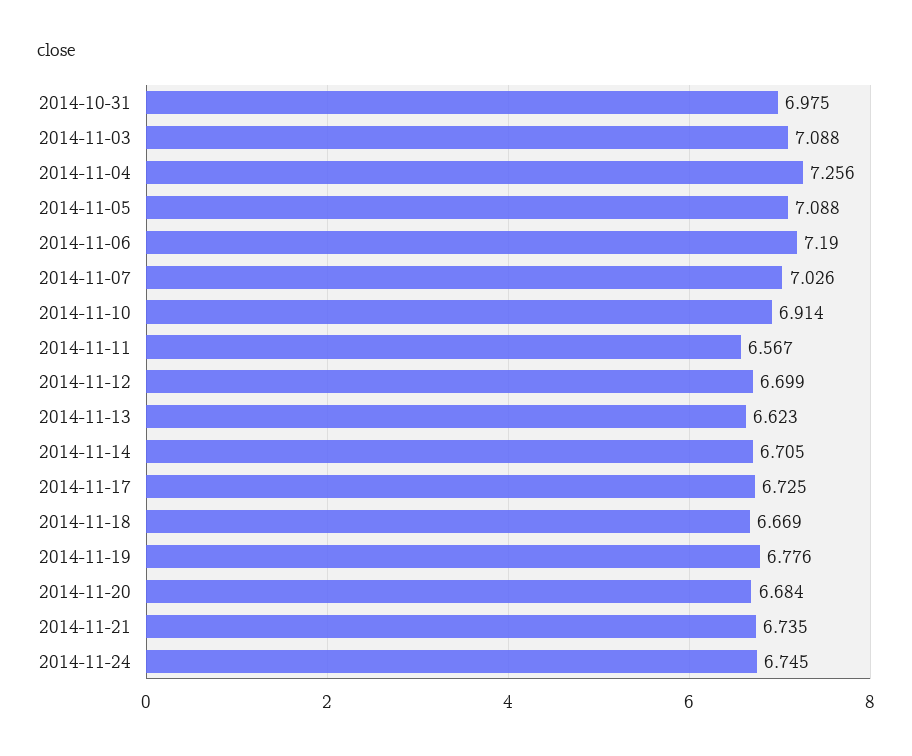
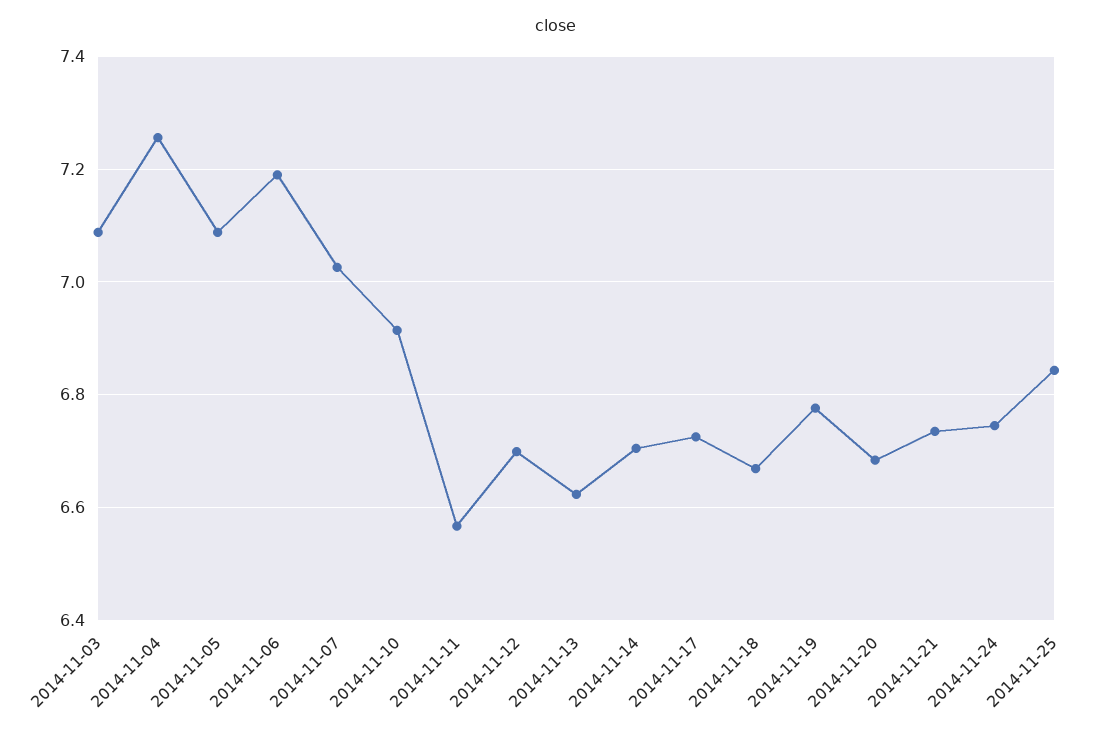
2014-10-31: 6.975 -> none
2014-11-25: none -> 6.84

